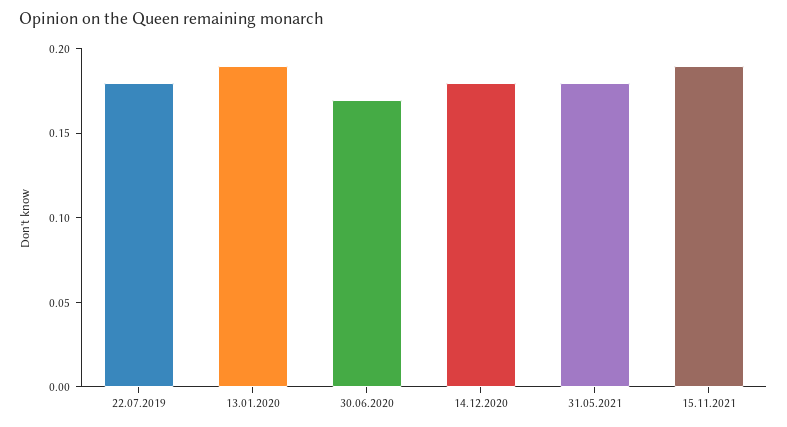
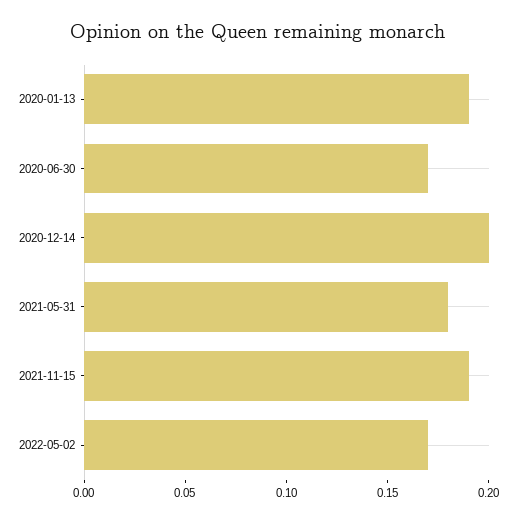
22.07.2019: 0.18 -> none
14.12.2020: 0.18 -> 0.2
2022-05-02: none -> 0.17

